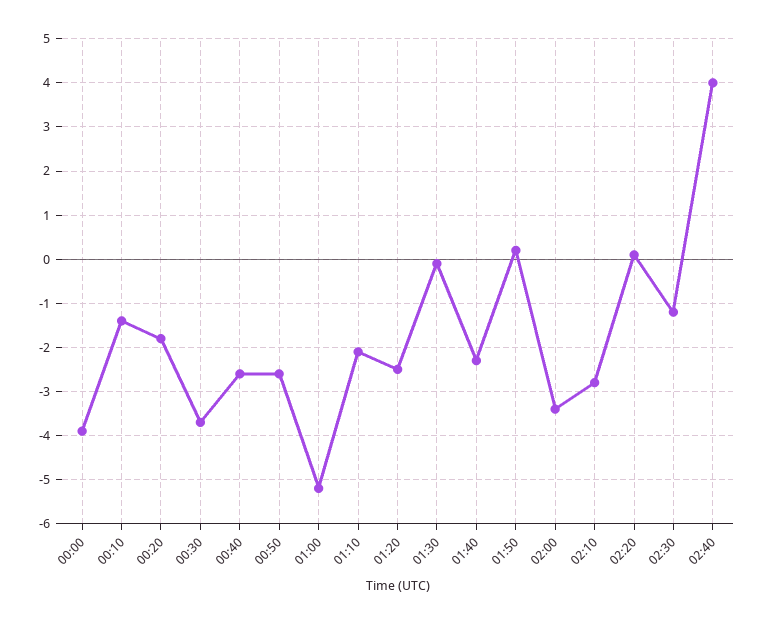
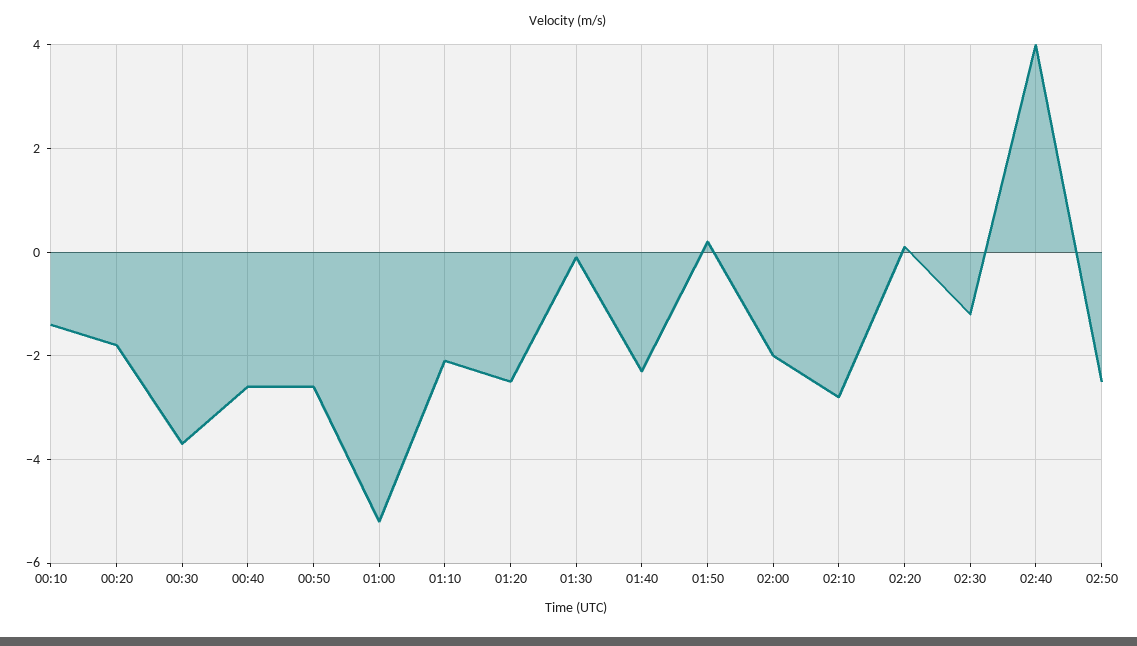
00:00: -4 -> none
02:00: -3.5 -> -2
02:50: none -> -2.5

